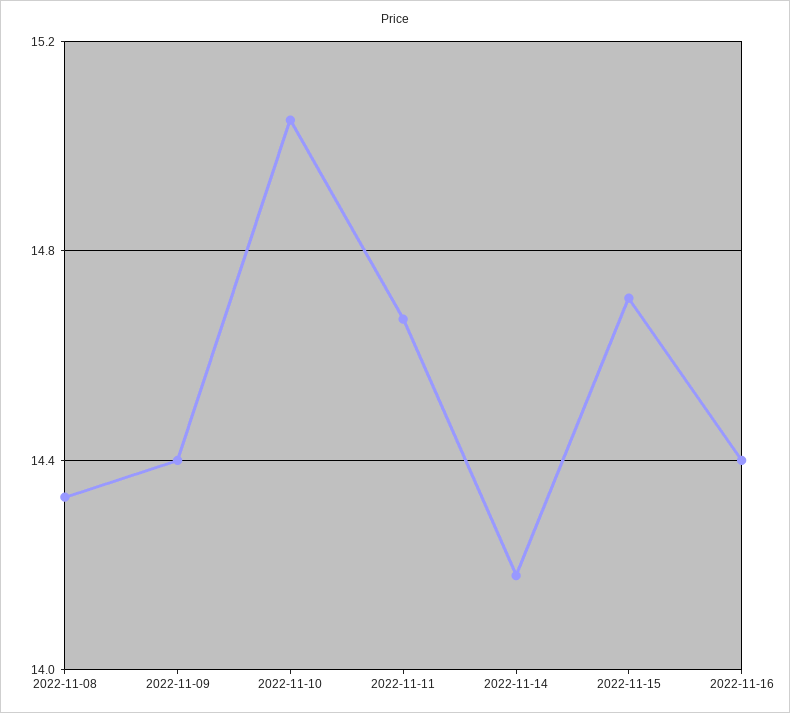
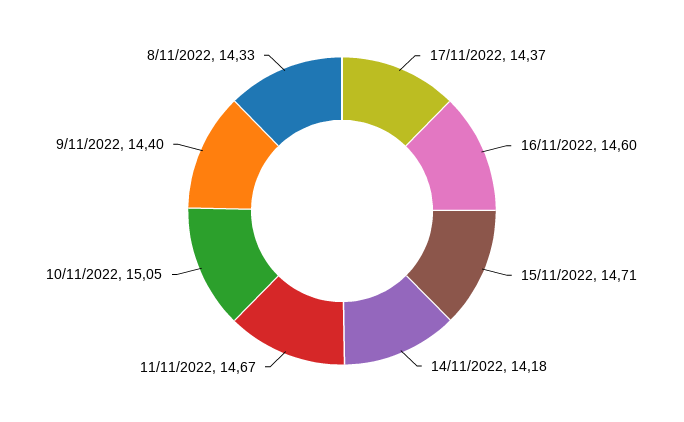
2022-11-16: 14.4 -> 14.6
17/11/2022: none -> 14.37

